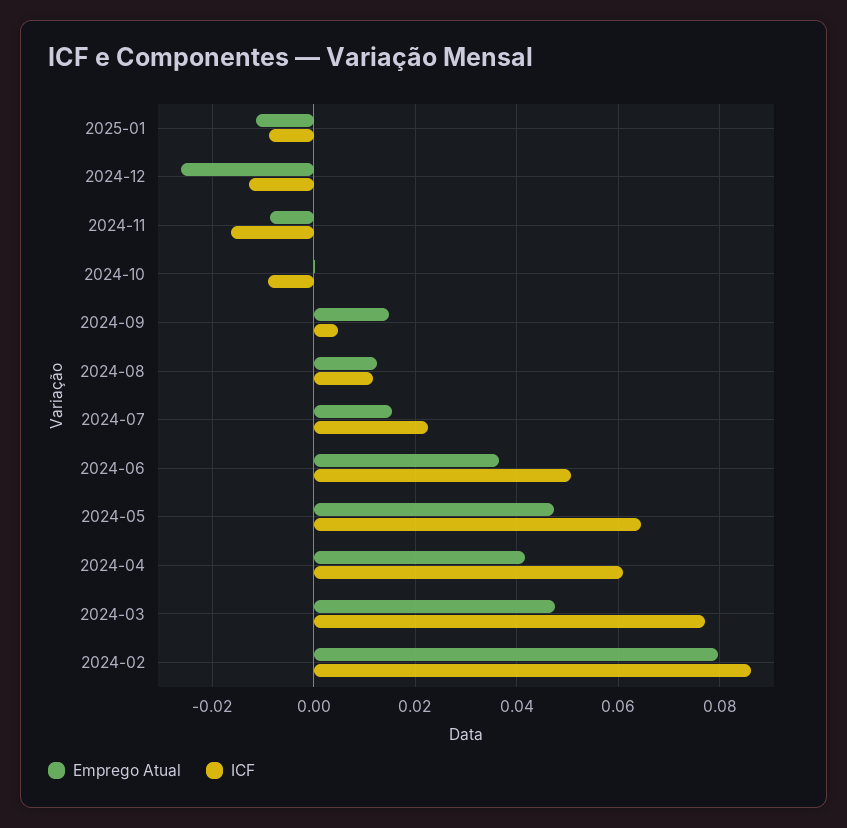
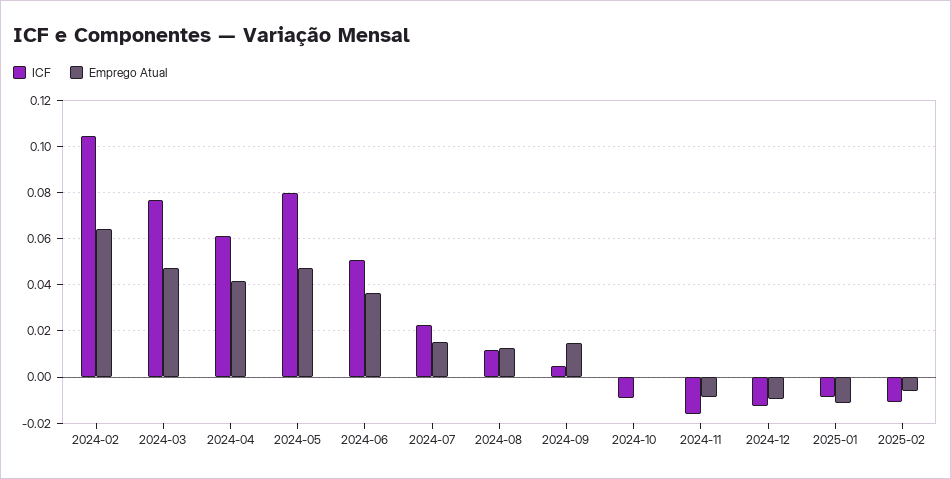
Emprego Atual, 2024-12: -0.026 -> -0.01
ICF, 2024-05: 0.064 -> 0.08
Emprego Atual, 2024-02: 0.08 -> 0.065
ICF, 2024-02: 0.086 -> 0.105
ICF, 2025-02: none -> -0.01
Emprego Atual, 2025-02: none -> -0.005

